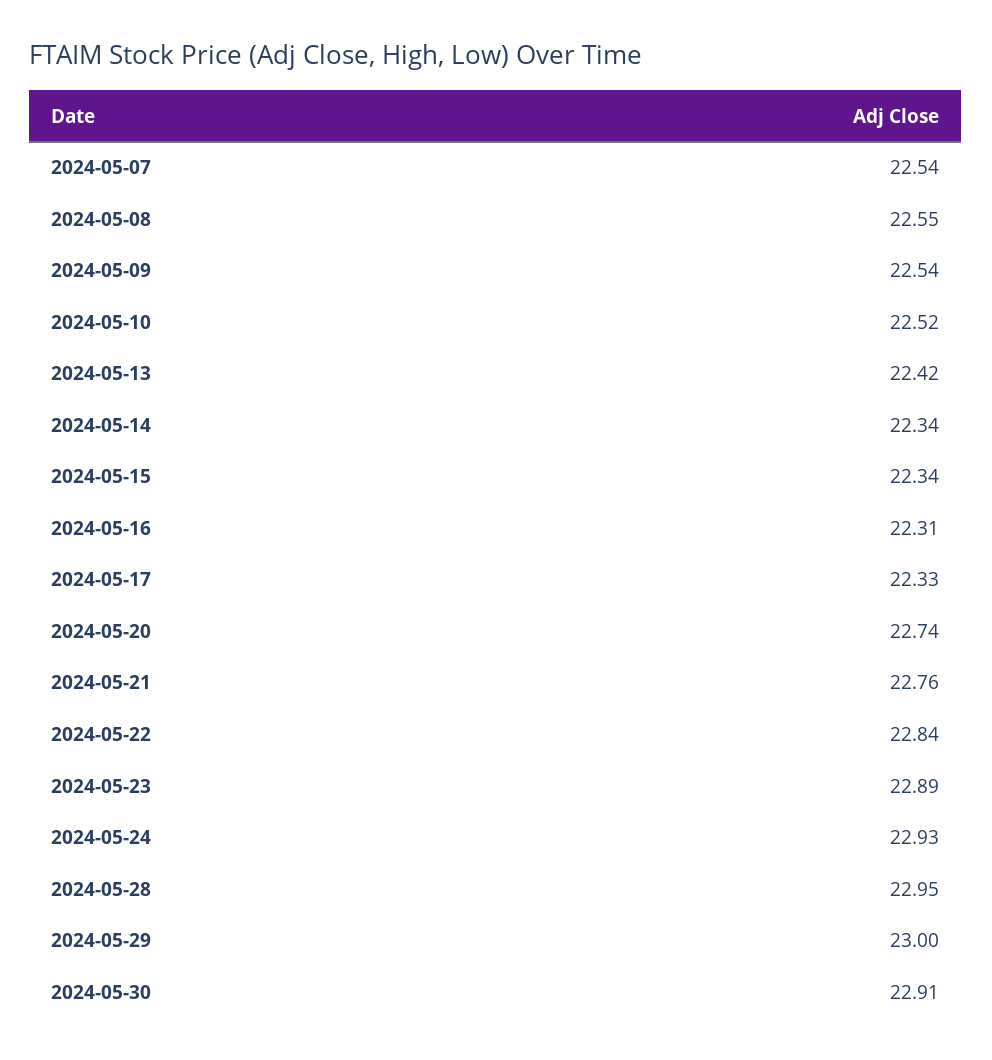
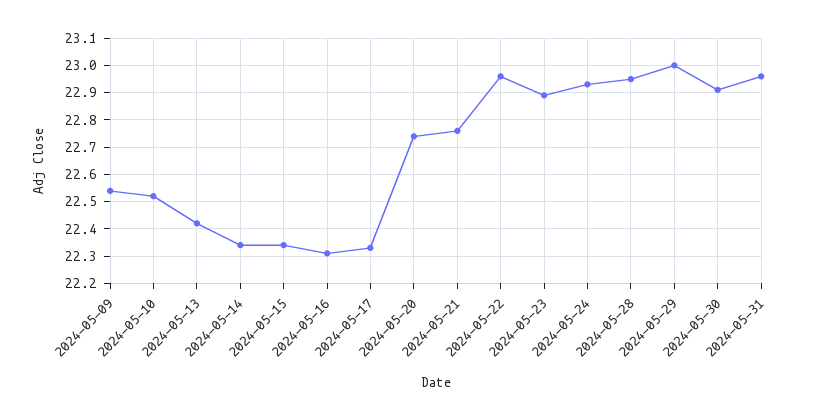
2024-05-07: 22.54 -> none
2024-05-08: 22.55 -> none
2024-05-22: 22.84 -> 22.95
2024-05-31: none -> 22.95

